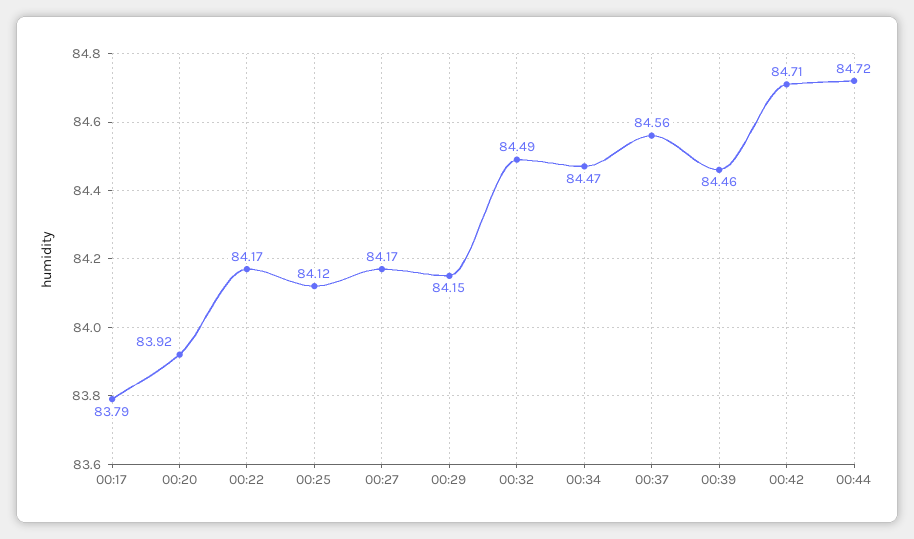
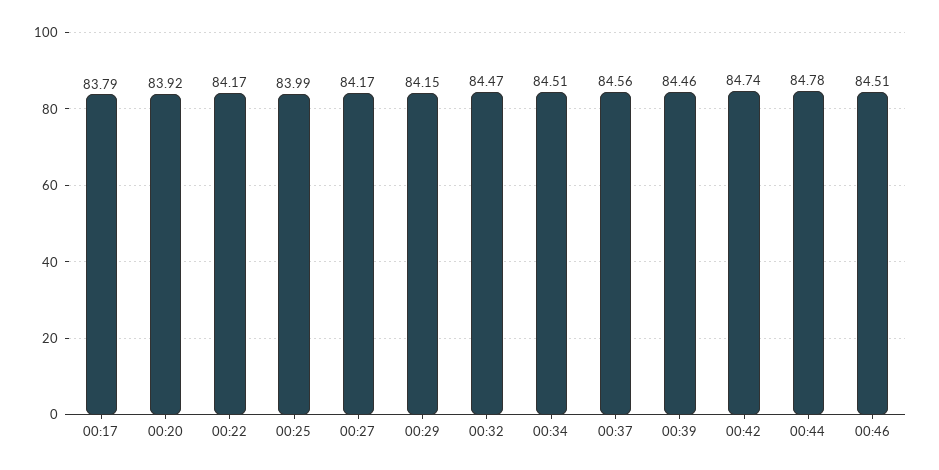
00:25: 84.12 -> 83.99
00:32: 84.49 -> 84.47
00:34: 84.47 -> 84.51
00:42: 84.71 -> 84.74
00:44: 84.72 -> 84.78
00:46: none -> 84.51

